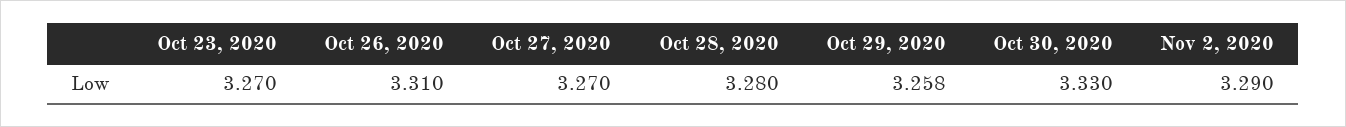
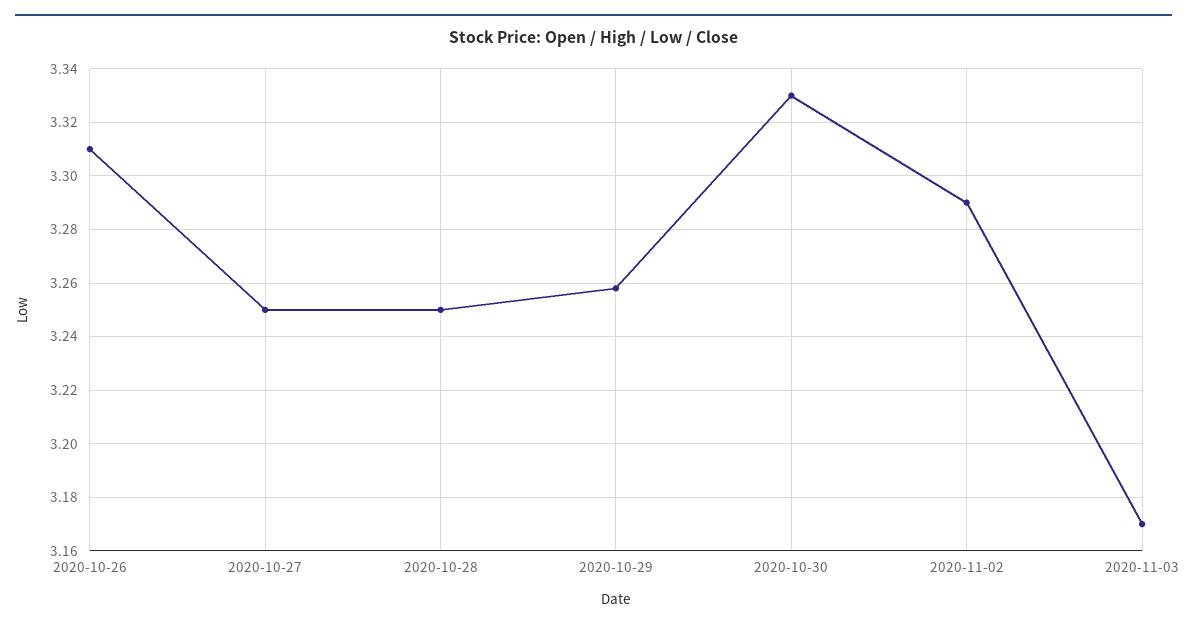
Oct 23, 2020: 3.27 -> none
Oct 27, 2020: 3.27 -> 3.25
Oct 28, 2020: 3.28 -> 3.25
2020-11-03: none -> 3.17

